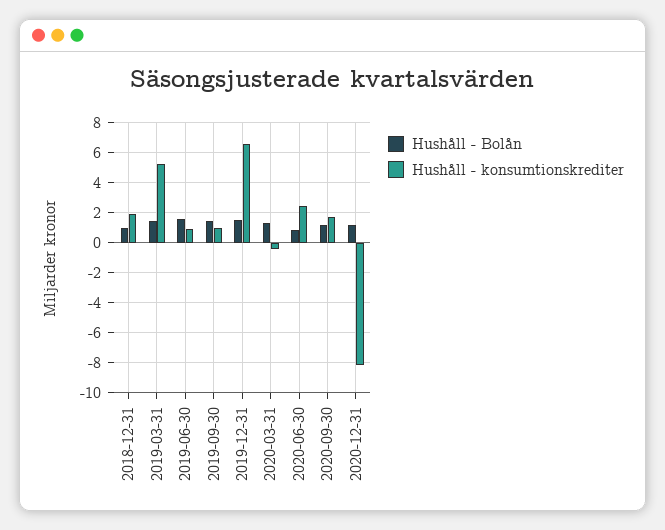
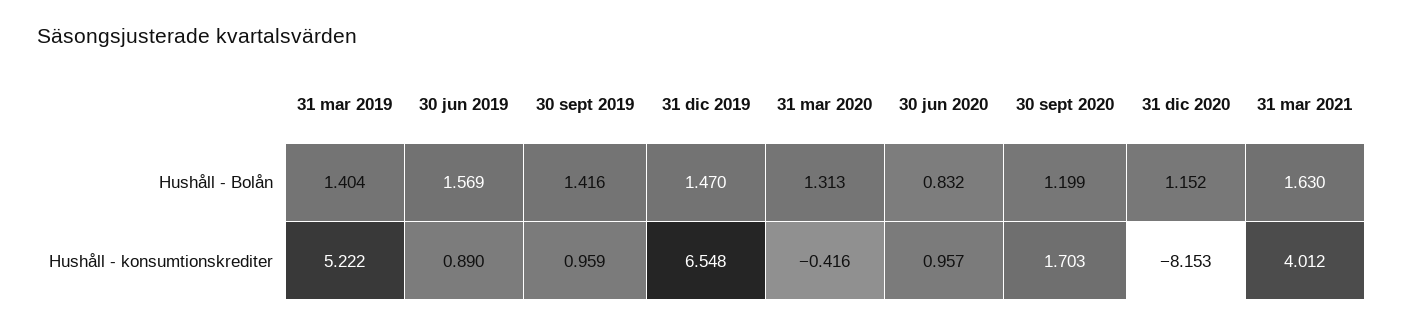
Hushåll - Bolån, 2018-12-31: 1 -> none
Hushåll - konsumtionskrediter, 2018-12-31: 2 -> none
Hushåll - konsumtionskrediter, 2020-06-30: 2.5 -> 0.957
Hushåll - Bolån, 31 mar 2021: none -> 1.63
Hushåll - konsumtionskrediter, 31 mar 2021: none -> 4.012

